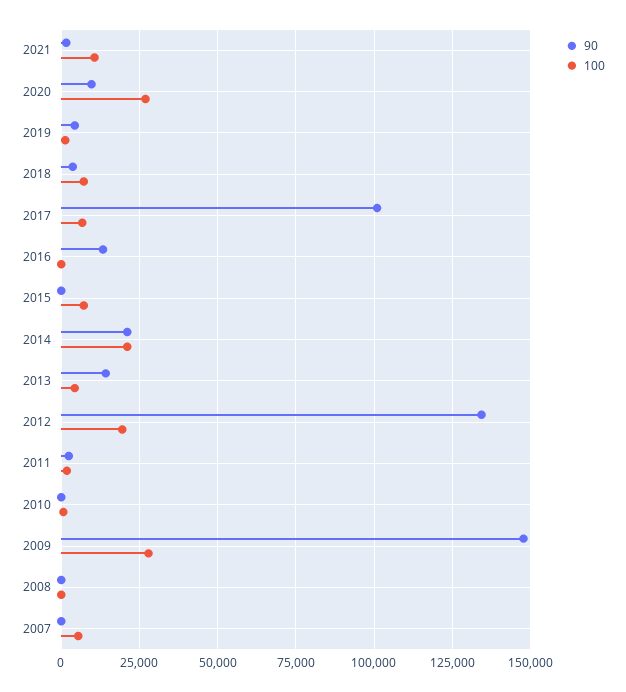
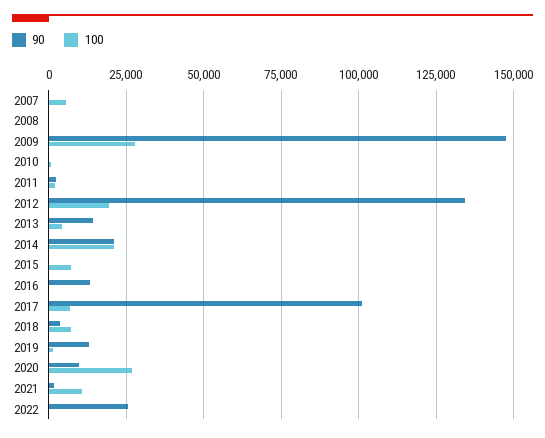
90, 2019: 5000 -> 12500
90, 2022: none -> 25000
100, 2022: none -> 0

